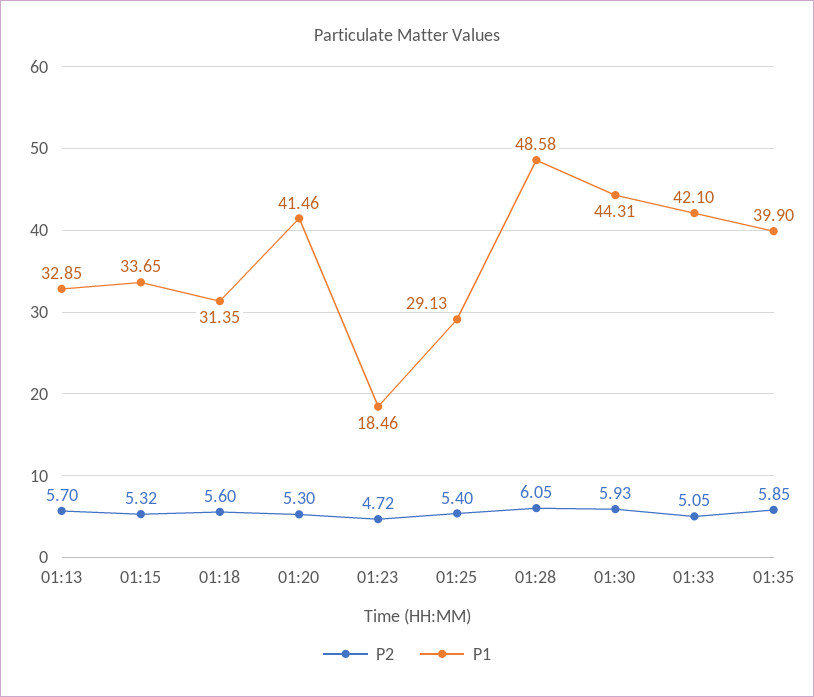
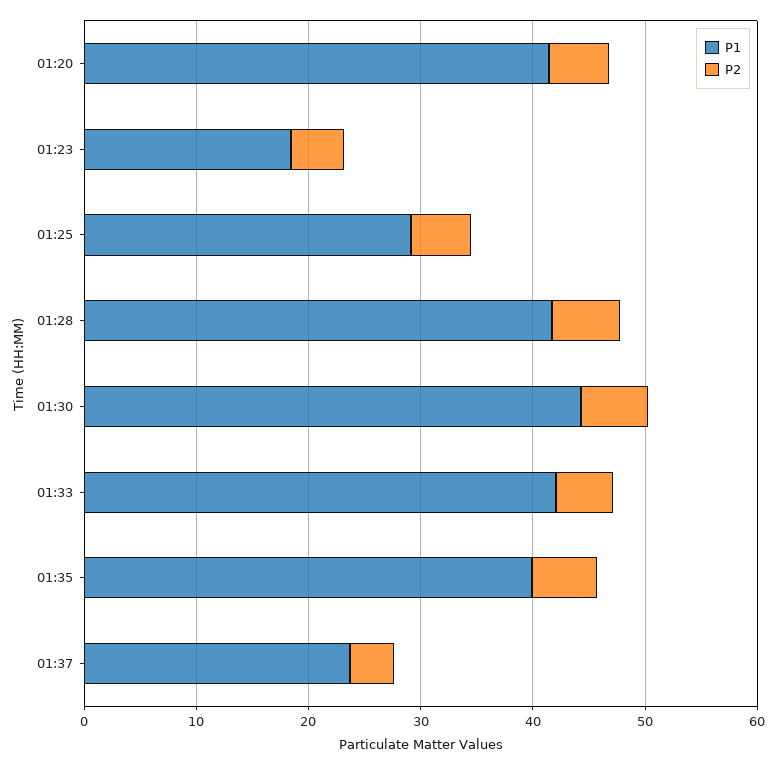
P2, 01:13: 5.7 -> none
P1, 01:13: 32.85 -> none
P2, 01:15: 5.32 -> none
P1, 01:15: 33.65 -> none
P2, 01:18: 5.6 -> none
P1, 01:18: 31.35 -> none
P1, 01:28: 48.58 -> 42
P1, 01:37: none -> 24
P2, 01:37: none -> 4

